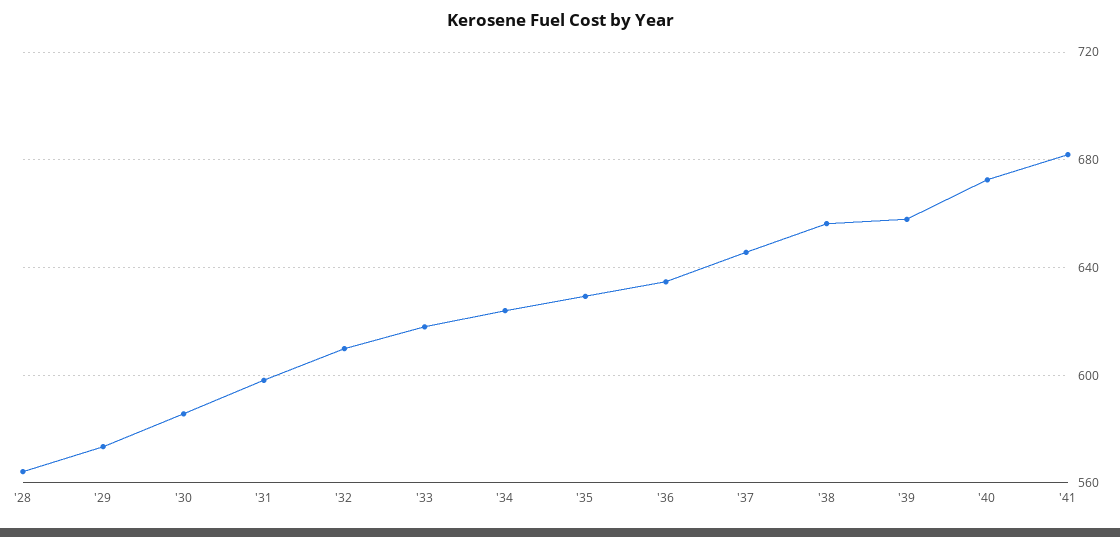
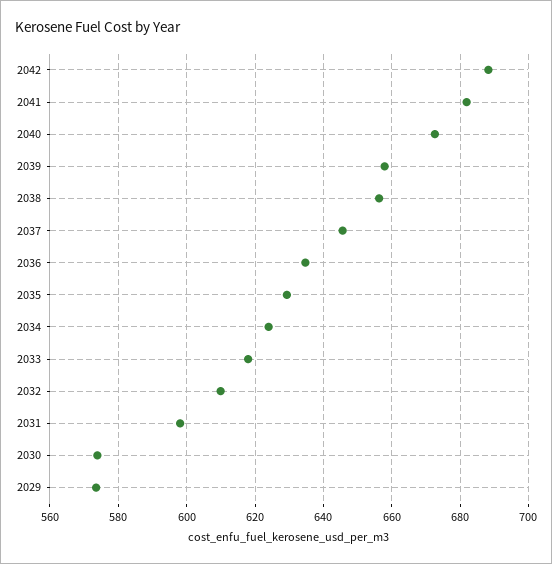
'28: 565 -> none
'30: 585 -> 574
2042: none -> 688

